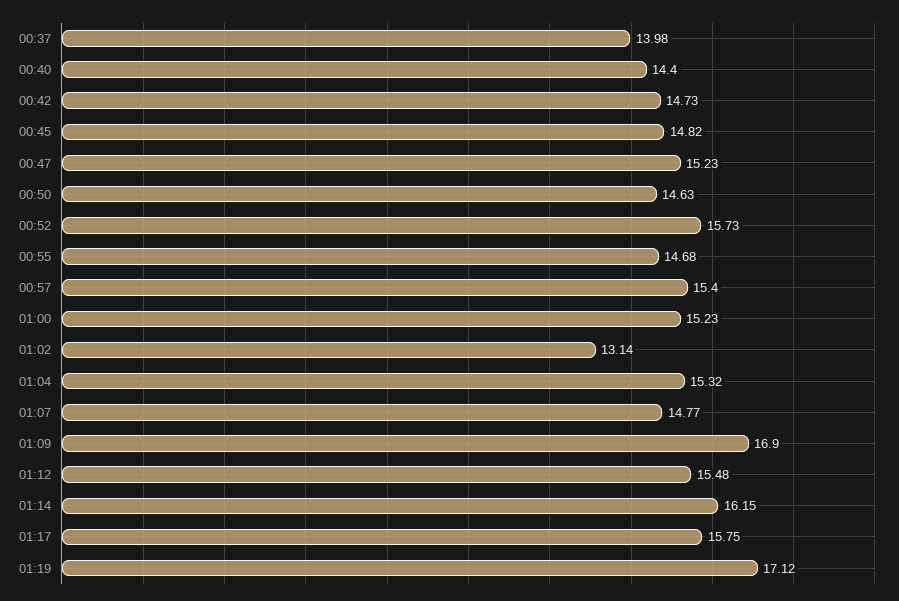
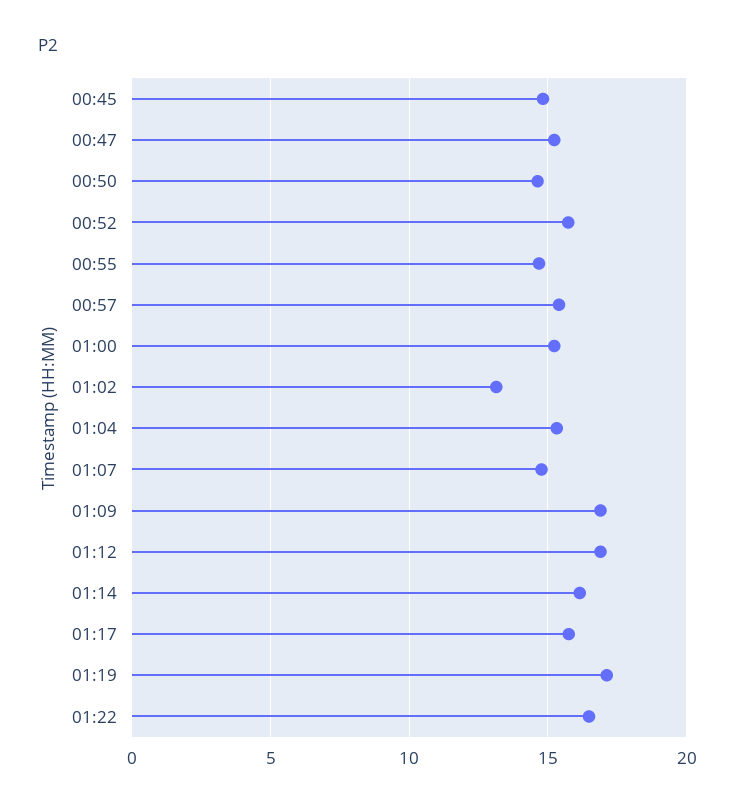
00:37: 13.98 -> none
00:40: 14.4 -> none
00:42: 14.73 -> none
01:12: 15.48 -> 17
01:22: none -> 16.5

